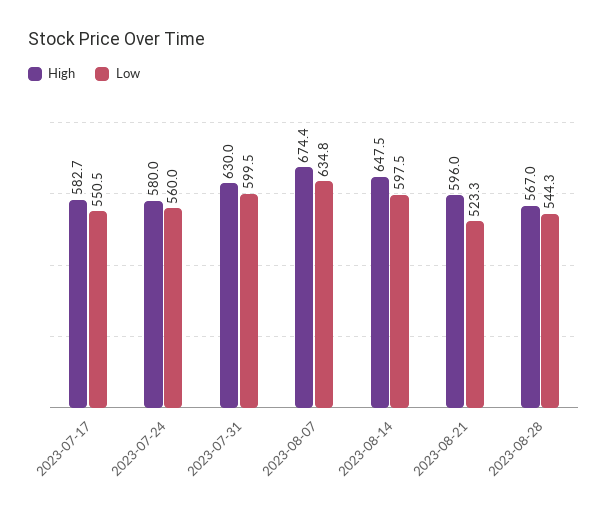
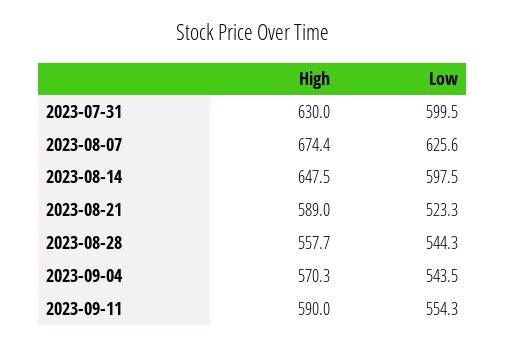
High, 2023-07-17: 582.7 -> none
Low, 2023-07-17: 550.5 -> none
High, 2023-07-24: 580 -> none
Low, 2023-07-24: 560 -> none
Low, 2023-08-07: 634.8 -> 625.6
High, 2023-08-21: 596 -> 589
High, 2023-08-28: 567 -> 557.7
High, 2023-09-04: none -> 570.3
Low, 2023-09-04: none -> 543.5
High, 2023-09-11: none -> 590
Low, 2023-09-11: none -> 554.3

